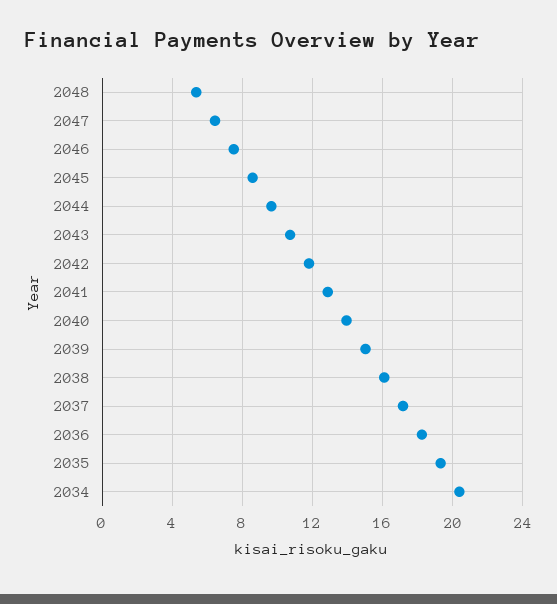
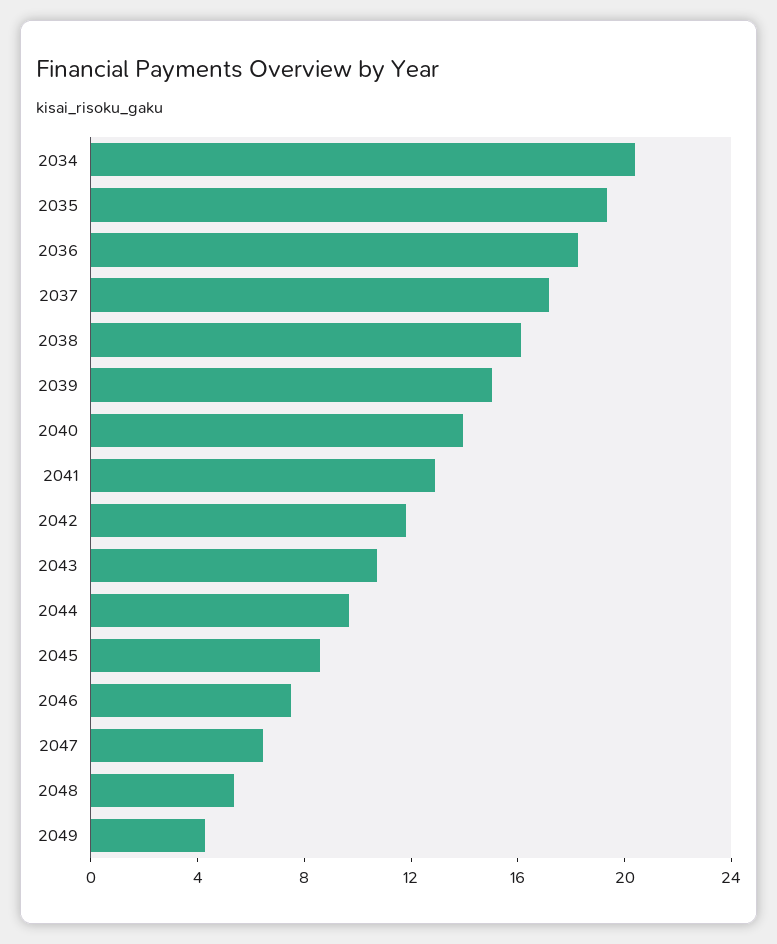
2049: none -> 4

